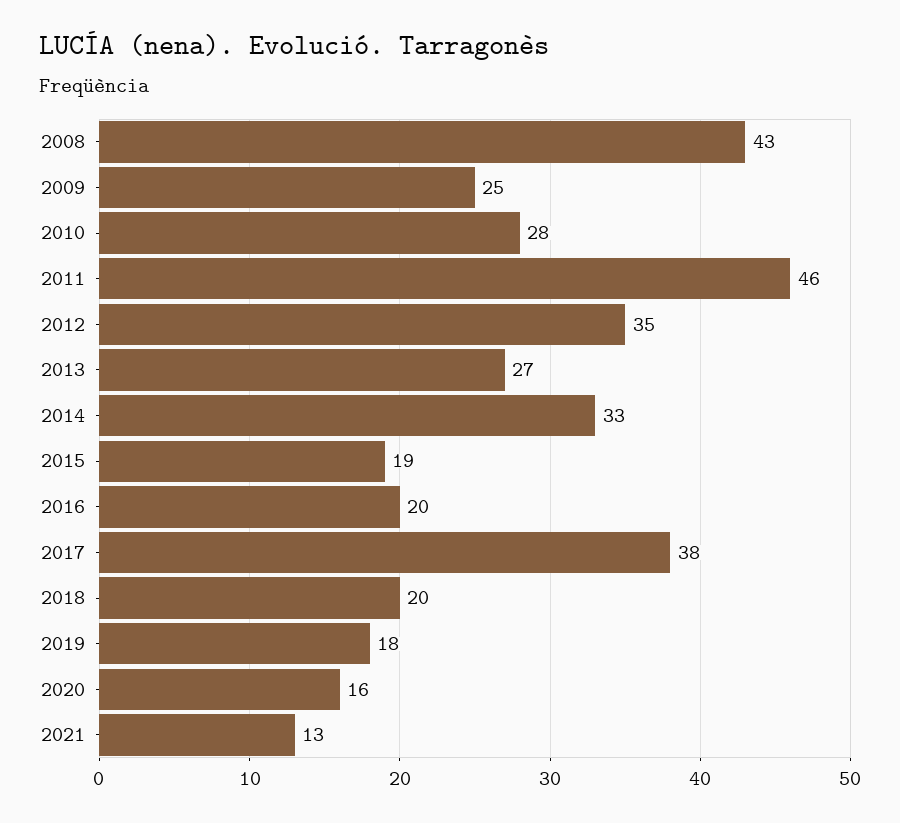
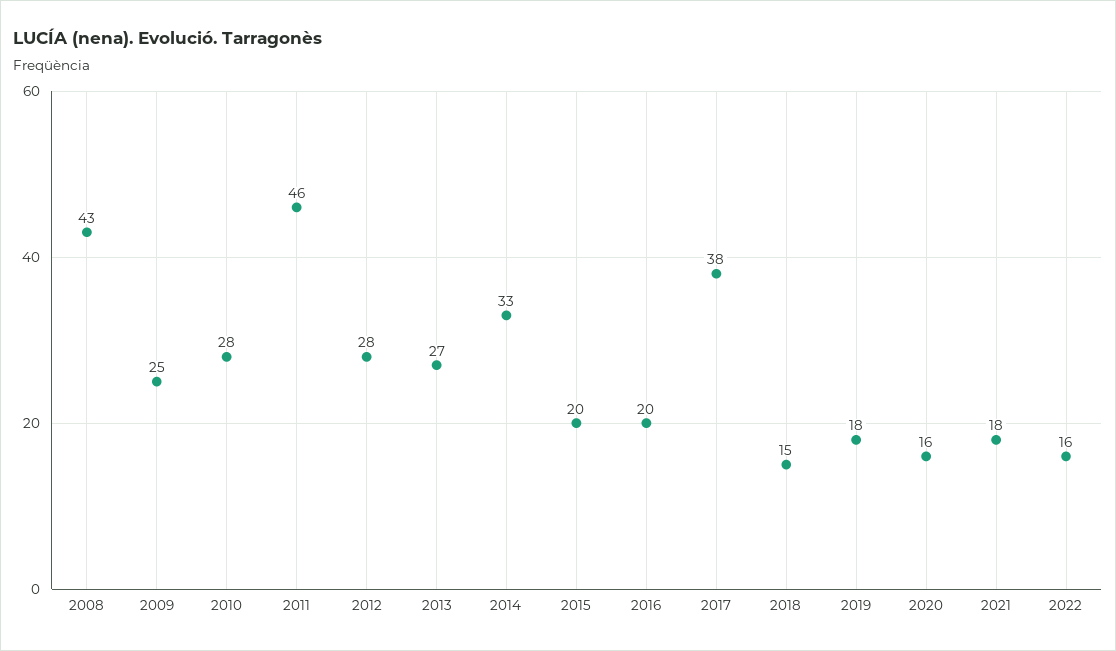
2012: 35 -> 28
2015: 19 -> 20
2018: 20 -> 15
2021: 13 -> 18
2022: none -> 16

